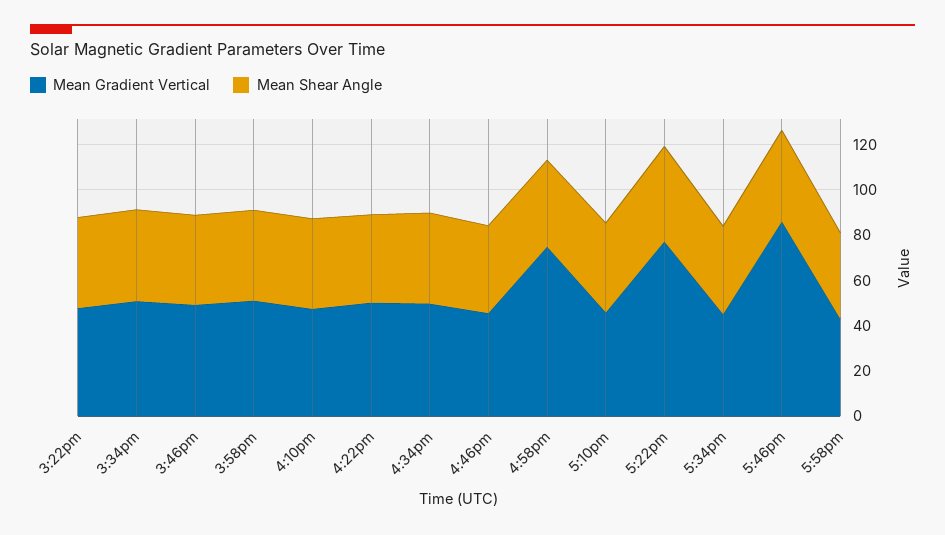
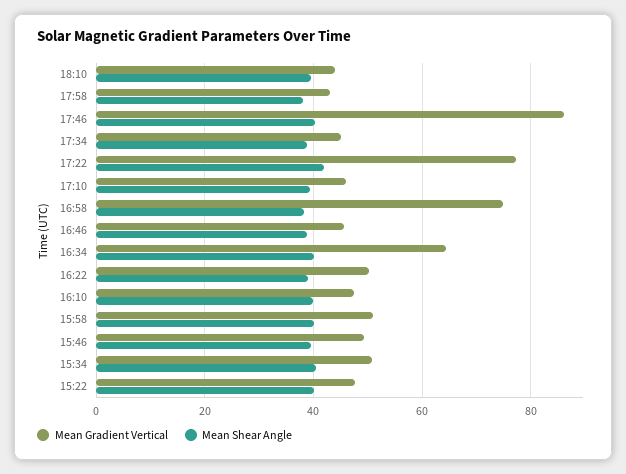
Mean Gradient Vertical, 4:34pm: 50 -> 64
Mean Gradient Vertical, 18:10: none -> 44
Mean Shear Angle, 18:10: none -> 40

